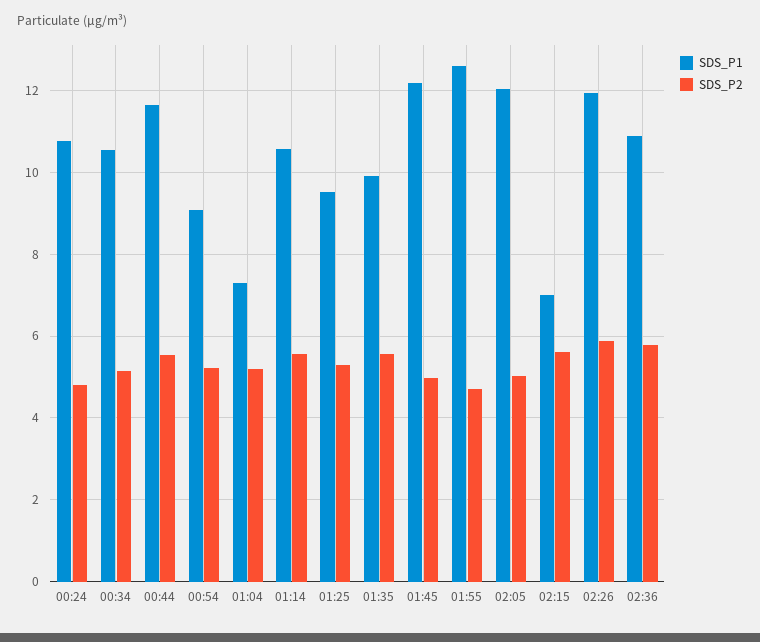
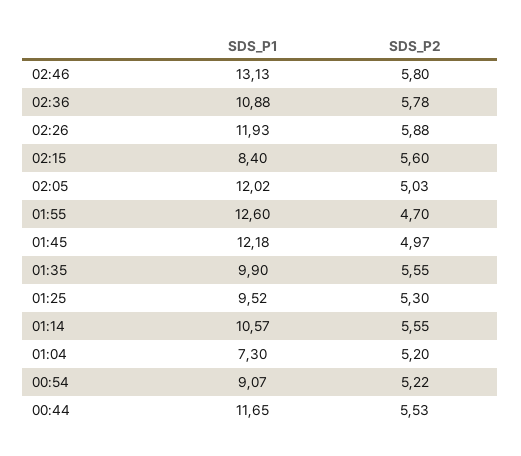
SDS_P1, 00:24: 10.8 -> none
SDS_P2, 00:24: 4.8 -> none
SDS_P1, 00:34: 10.6 -> none
SDS_P2, 00:34: 5.2 -> none
SDS_P1, 02:15: 7 -> 8.4
SDS_P1, 02:46: none -> 13.13
SDS_P2, 02:46: none -> 5.8

